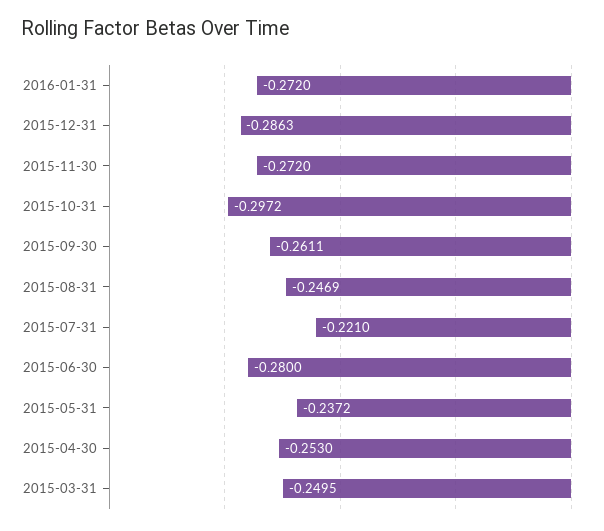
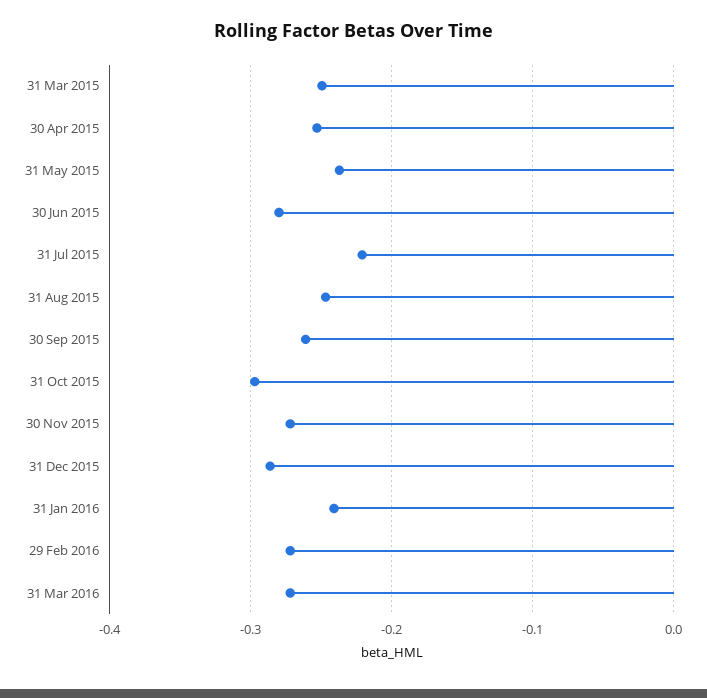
2016-01-31: -0.272 -> -0.24
29 Feb 2016: none -> -0.27
31 Mar 2016: none -> -0.27

